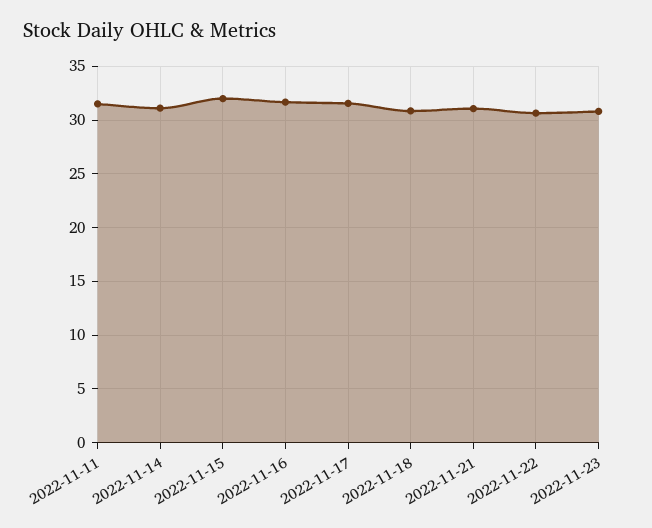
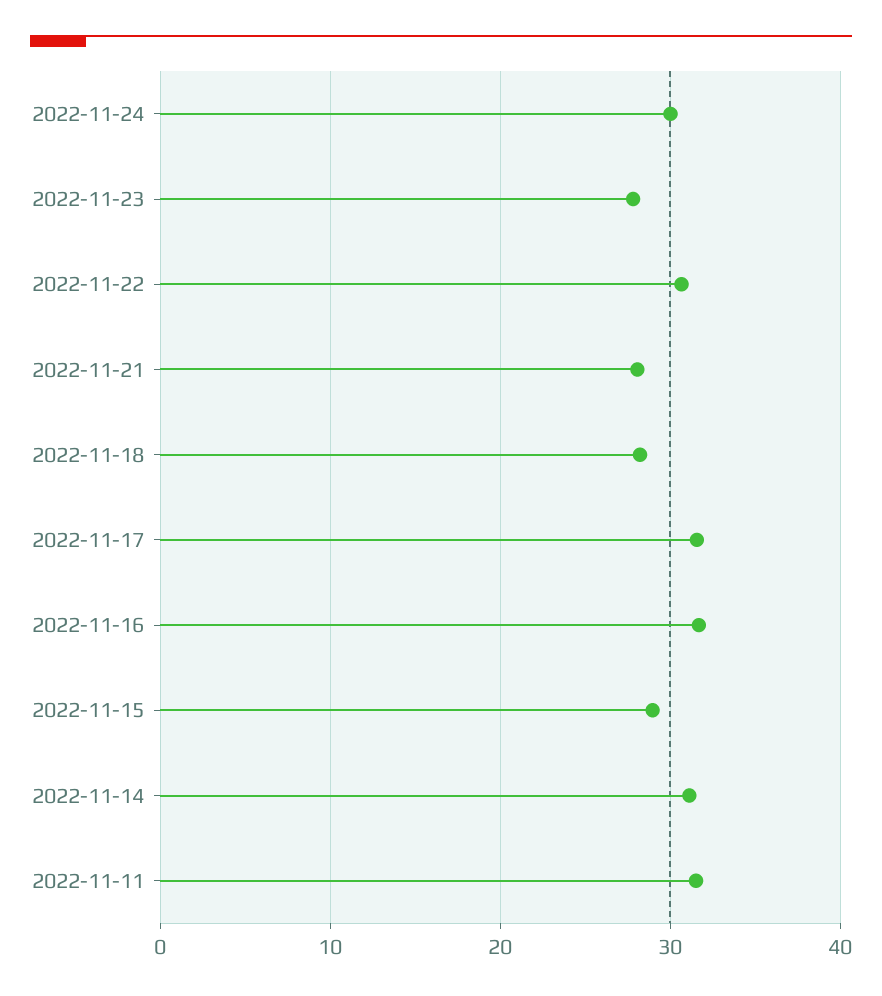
2022-11-15: 32 -> 29
2022-11-18: 31 -> 28
2022-11-21: 31 -> 28
2022-11-23: 31 -> 28
2022-11-24: none -> 30

